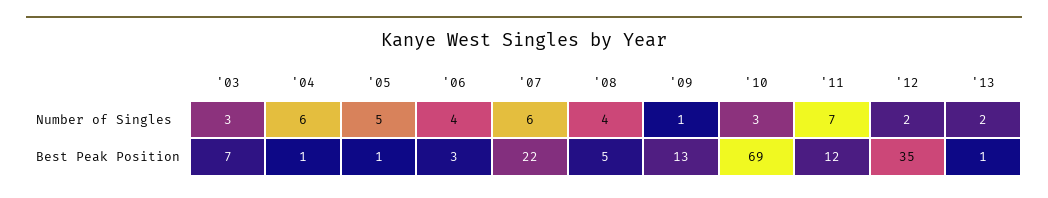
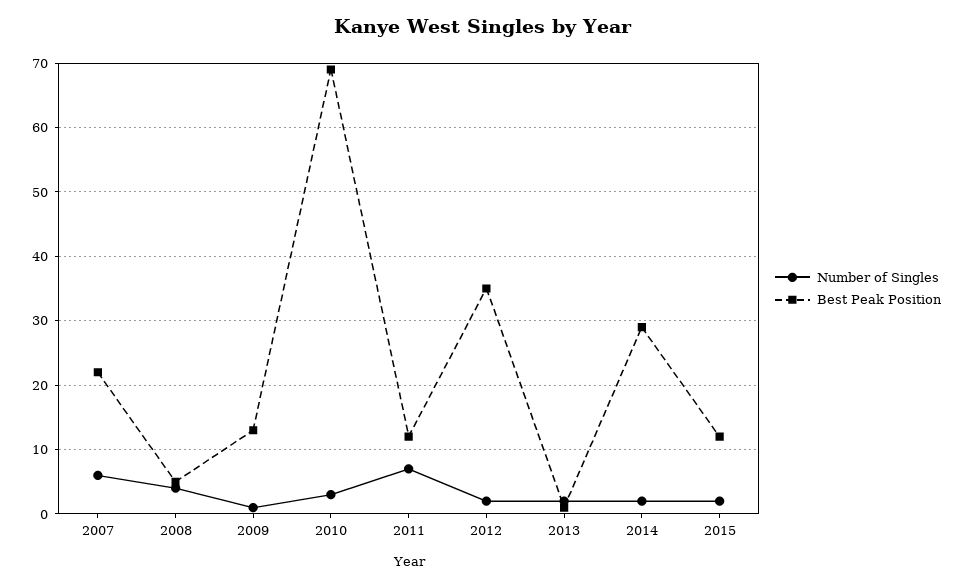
Number of Singles, '03: 3 -> none
Number of Singles, '04: 6 -> none
Number of Singles, '05: 5 -> none
Number of Singles, '06: 4 -> none
Best Peak Position, '03: 7 -> none
Best Peak Position, '04: 1 -> none
Best Peak Position, '05: 1 -> none
Best Peak Position, '06: 3 -> none
Number of Singles, 2014: none -> 2
Best Peak Position, 2014: none -> 29
Number of Singles, 2015: none -> 2
Best Peak Position, 2015: none -> 12

